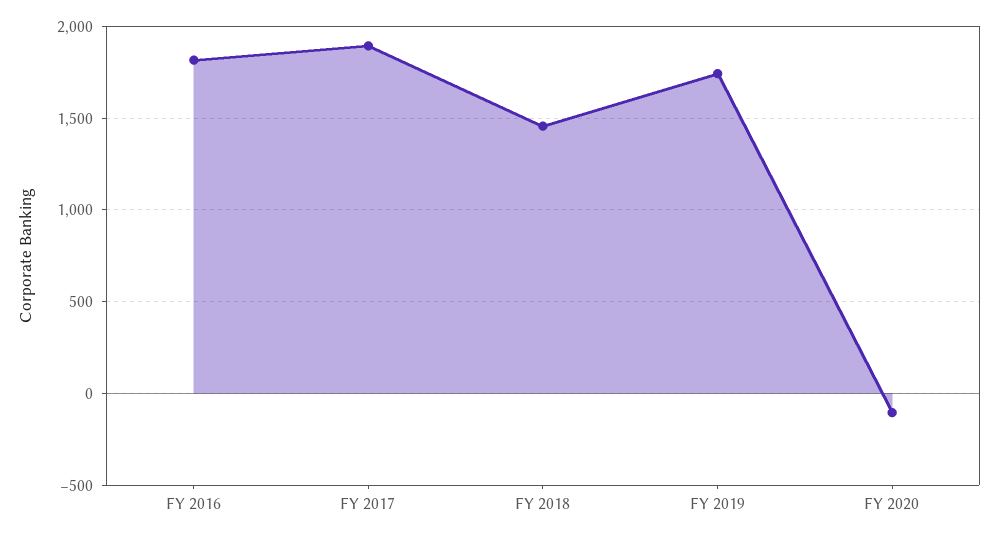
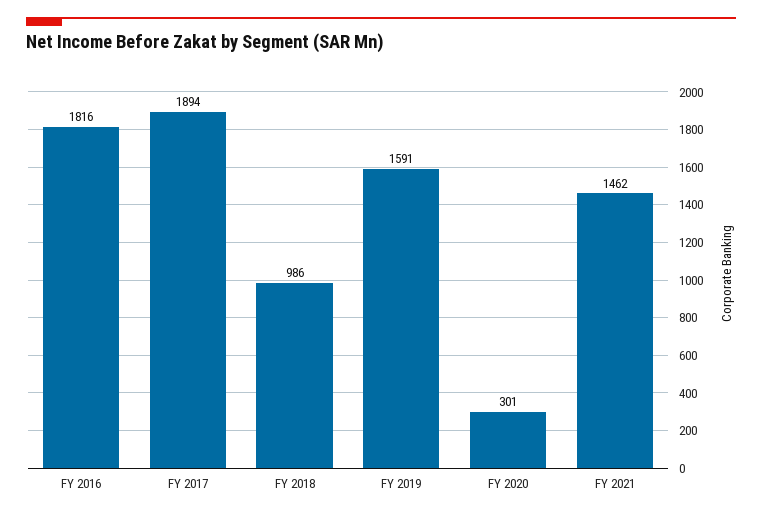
FY 2018: 1450 -> 986
FY 2019: 1750 -> 1591
FY 2020: -100 -> 301
FY 2021: none -> 1462

